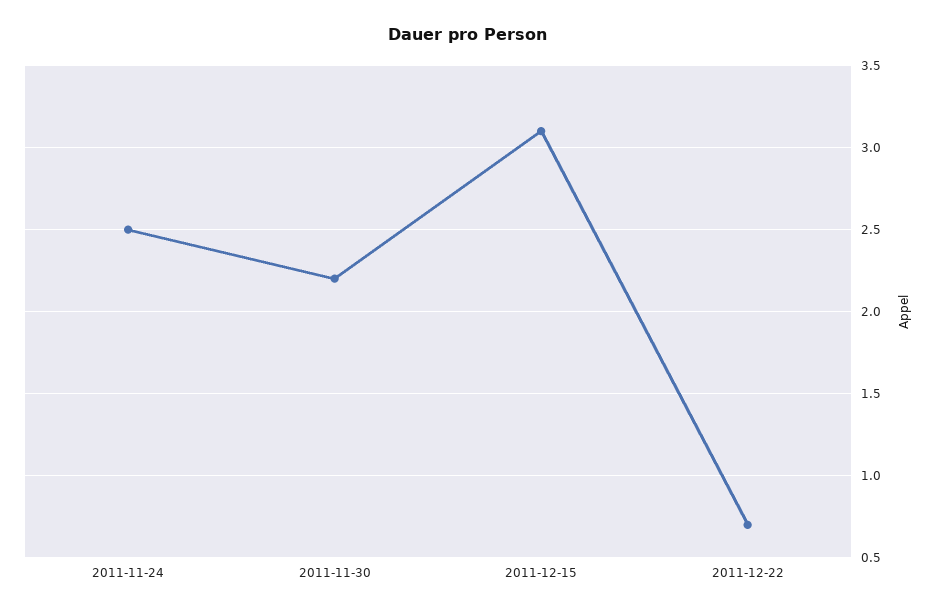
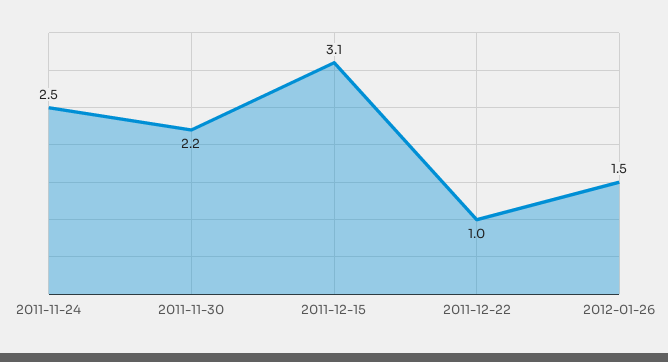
2011-12-22: 0.7 -> 1
2012-01-26: none -> 1.5

